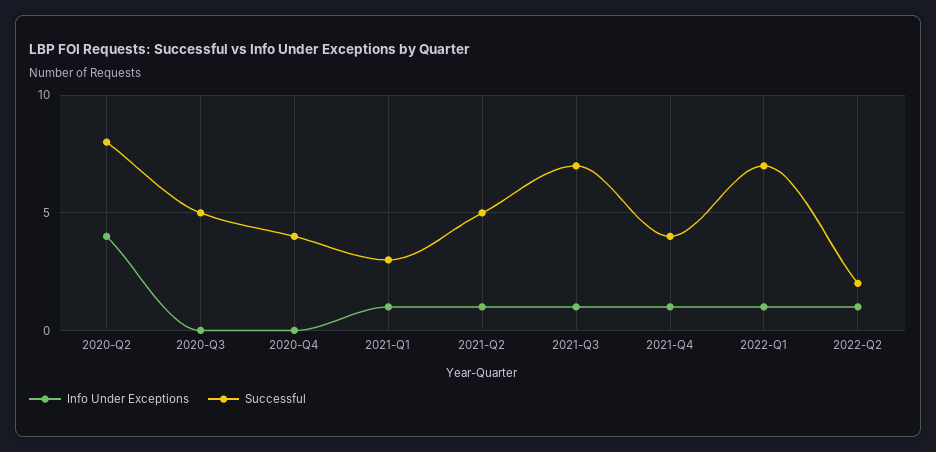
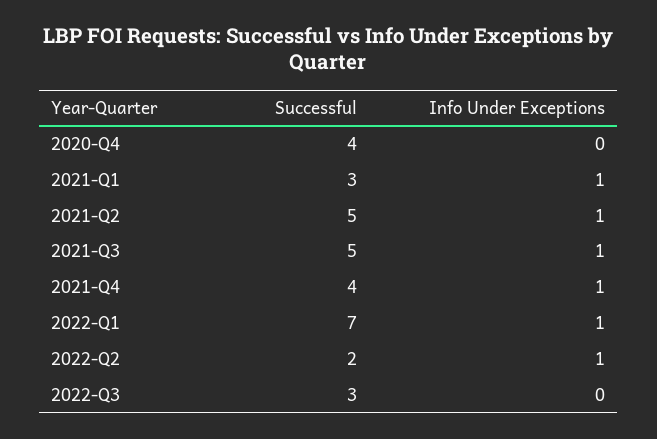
Info Under Exceptions, 2020-Q2: 4 -> none
Successful, 2020-Q2: 8 -> none
Info Under Exceptions, 2020-Q3: 0 -> none
Successful, 2020-Q3: 5 -> none
Successful, 2021-Q3: 7 -> 5
Successful, 2022-Q3: none -> 3
Info Under Exceptions, 2022-Q3: none -> 0

